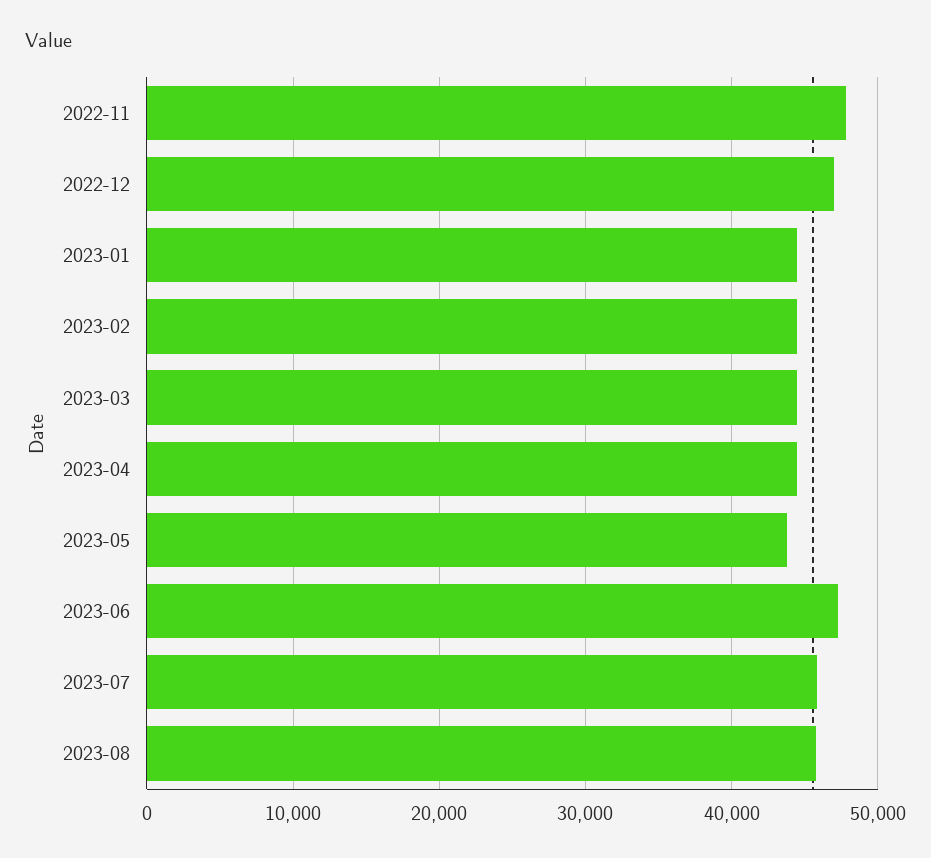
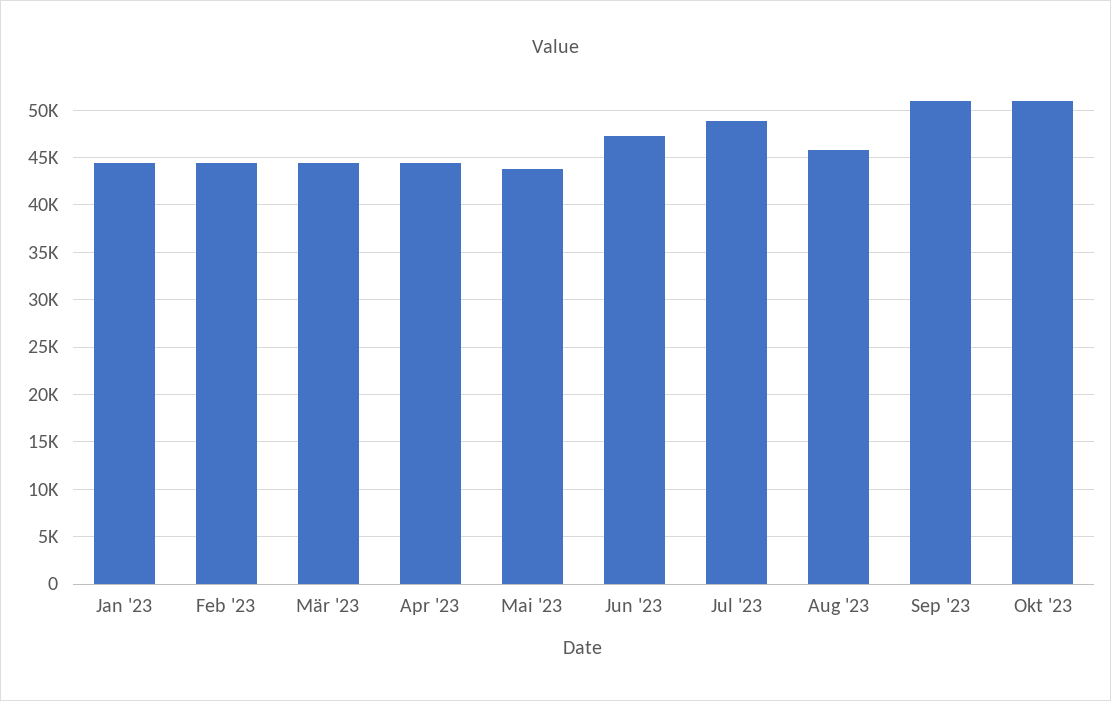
2022-11: 48000 -> none
2022-12: 47000 -> none
2023-07: 46000 -> 49000
Sep '23: none -> 51000
Okt '23: none -> 51000

